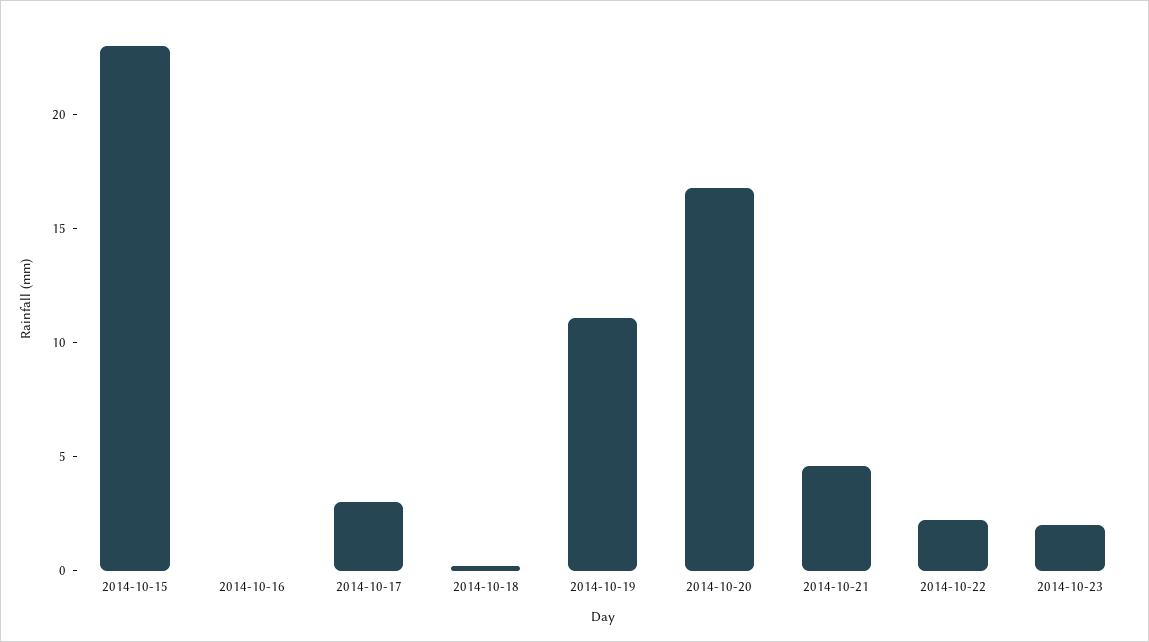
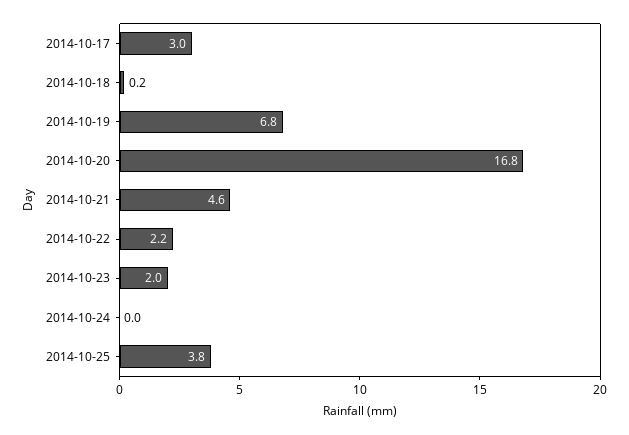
2014-10-15: 23 -> none
2014-10-16: 0 -> none
2014-10-19: 11 -> 6.8
2014-10-24: none -> 0
2014-10-25: none -> 3.8

